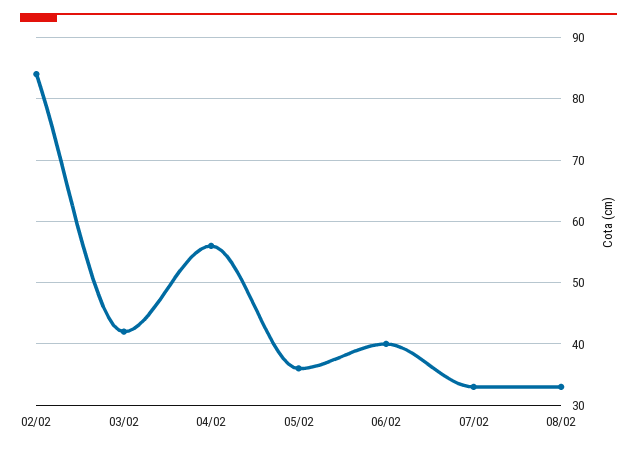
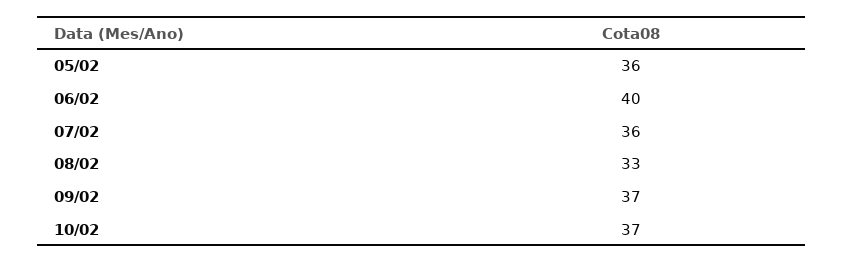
02/02: 84 -> none
03/02: 42 -> none
04/02: 56 -> none
07/02: 33 -> 36
09/02: none -> 37
10/02: none -> 37

